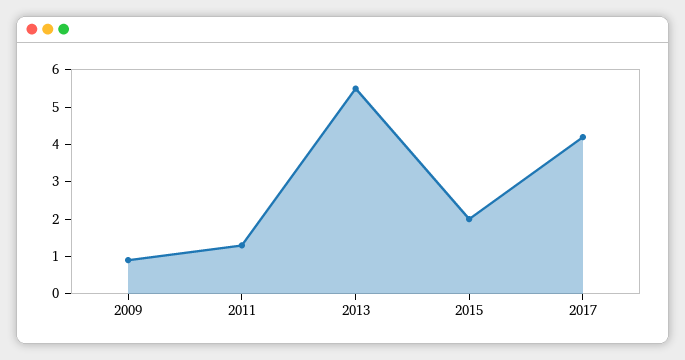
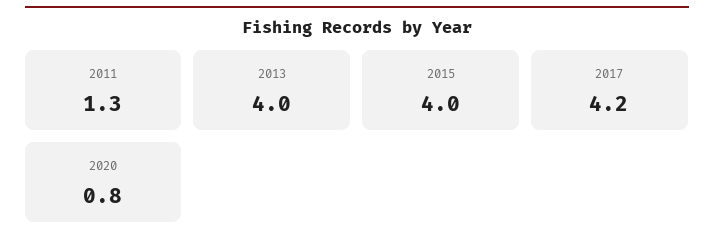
2009: 1 -> none
2013: 5.5 -> 4
2015: 2 -> 4
2020: none -> 0.8

